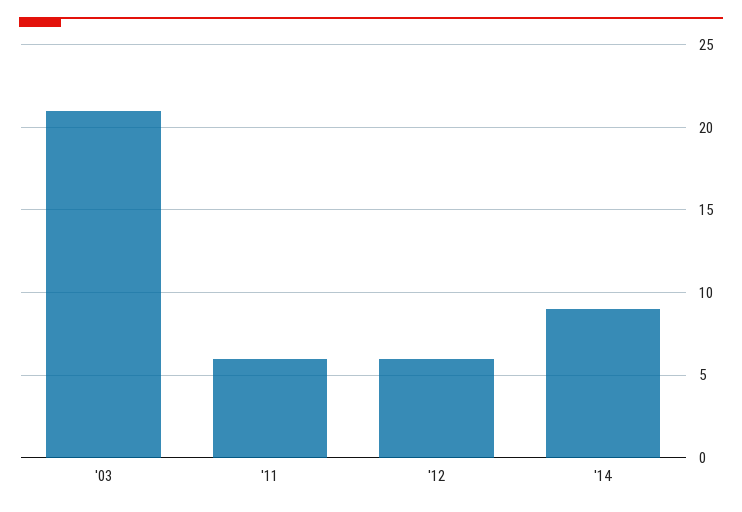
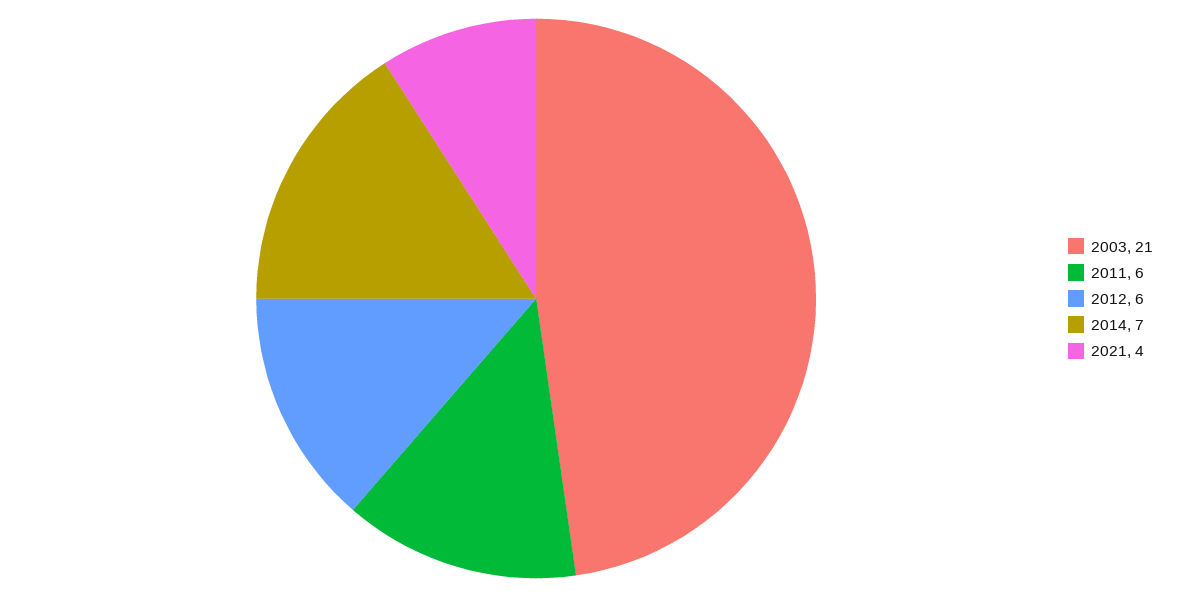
'14: 9 -> 7
2021: none -> 4

